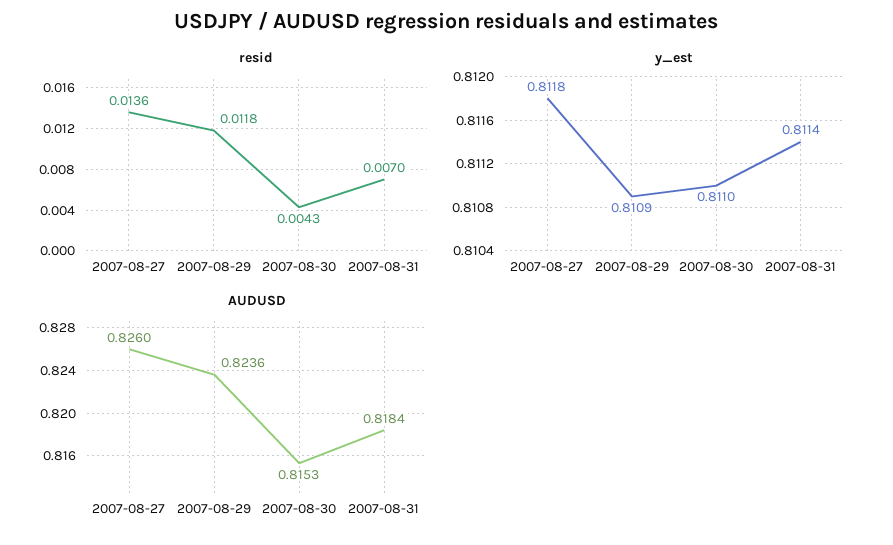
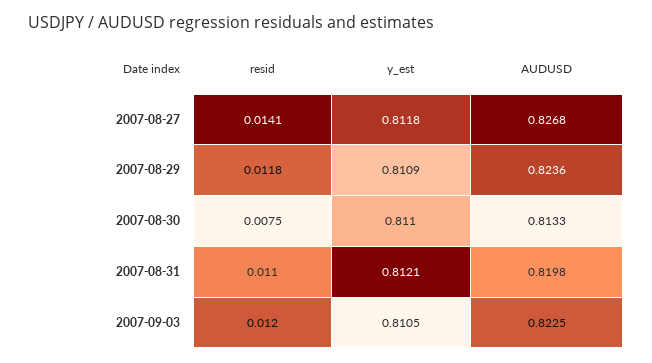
resid, 2007-08-27: 0.0136 -> 0.0141
resid, 2007-08-30: 0.0043 -> 0.0075
resid, 2007-08-31: 0.007 -> 0.011
y_est, 2007-08-31: 0.8114 -> 0.8121
AUDUSD, 2007-08-27: 0.826 -> 0.8268
AUDUSD, 2007-08-30: 0.8153 -> 0.8133
AUDUSD, 2007-08-31: 0.8184 -> 0.8198
resid, 2007-09-03: none -> 0.012
y_est, 2007-09-03: none -> 0.8105
AUDUSD, 2007-09-03: none -> 0.8225

